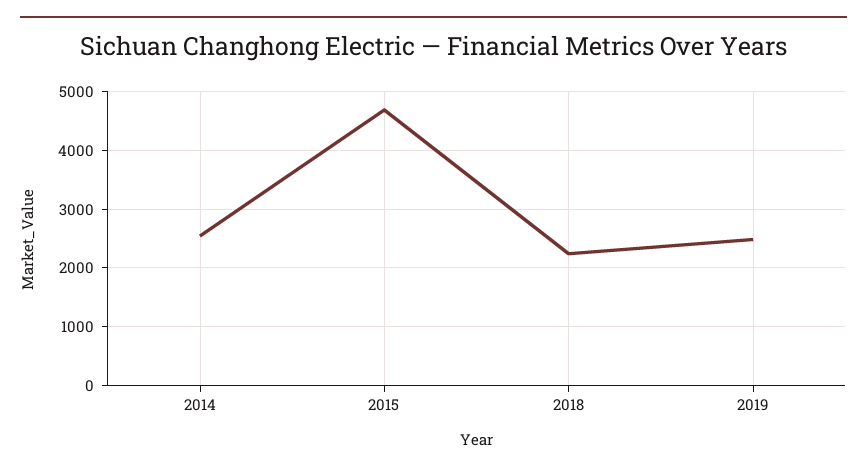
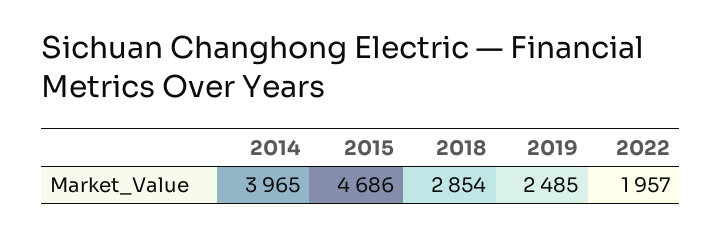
2014: 2600 -> 3965
2018: 2200 -> 2854
2022: none -> 1957

